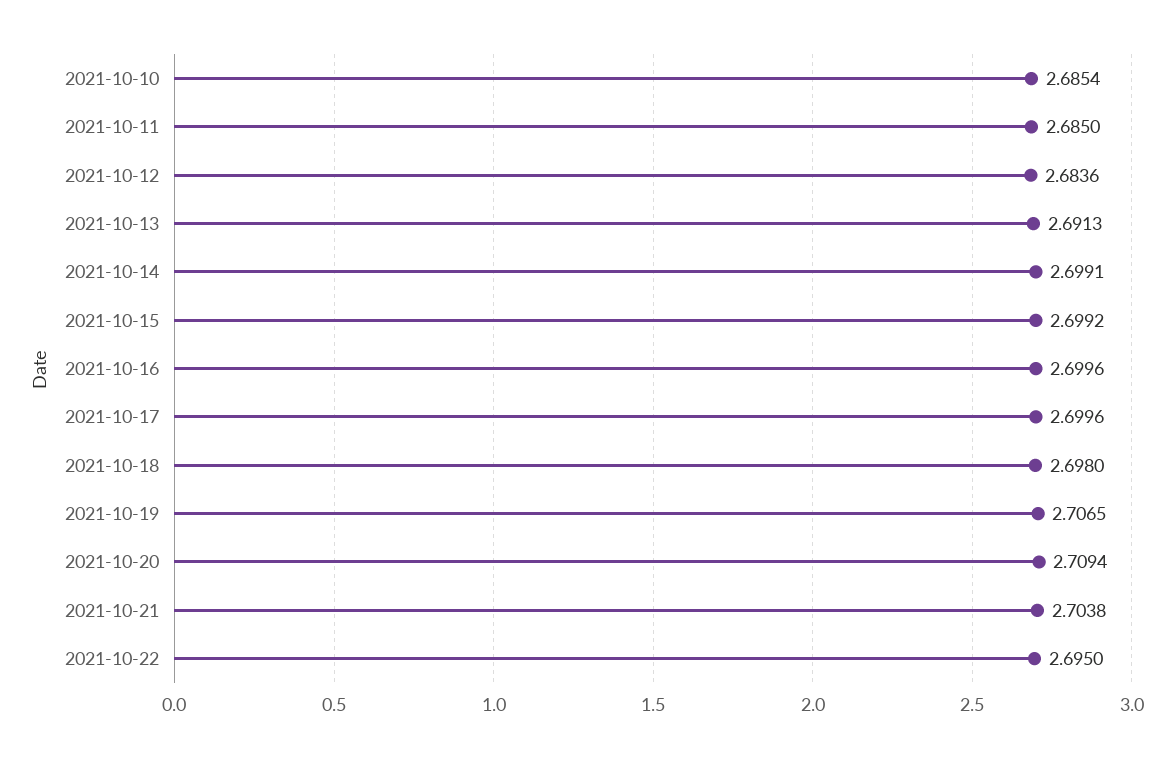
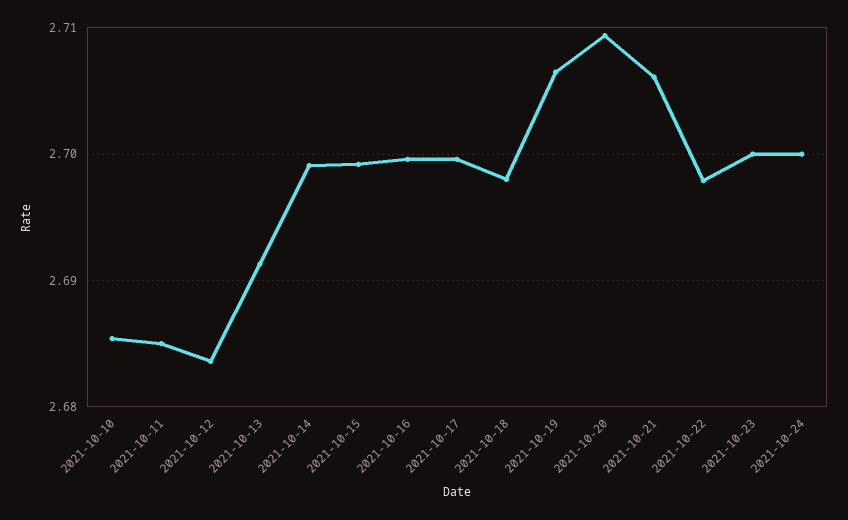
2021-10-21: 2.7038 -> 2.706
2021-10-22: 2.695 -> 2.698
2021-10-23: none -> 2.7
2021-10-24: none -> 2.7

